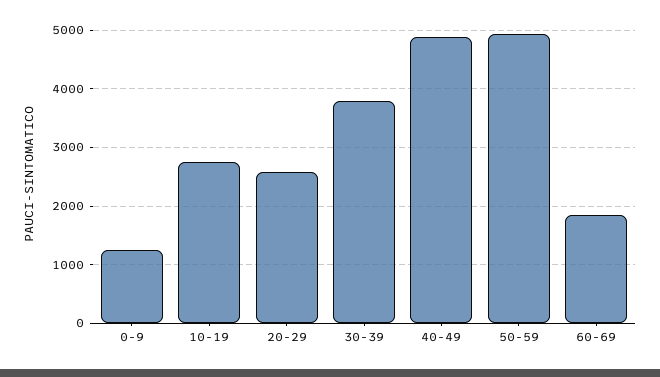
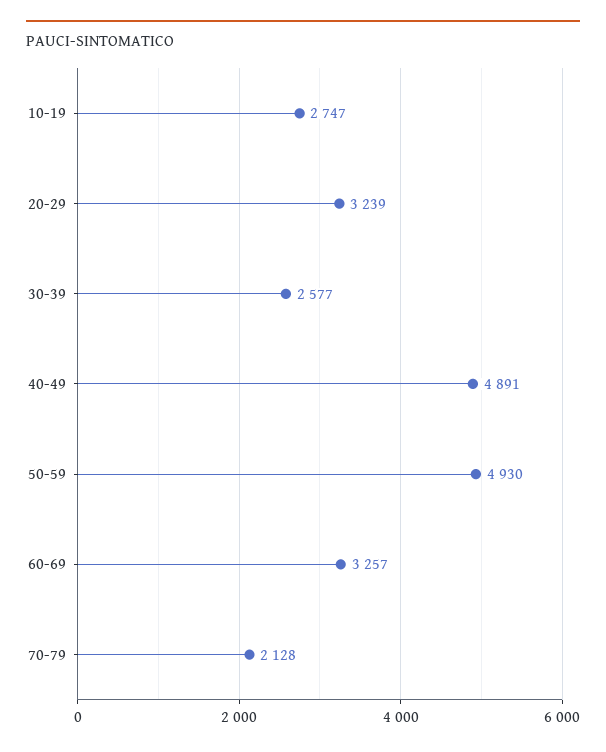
0-9: 1200 -> none
20-29: 2600 -> 3239
30-39: 3800 -> 2577
60-69: 1800 -> 3257
70-79: none -> 2128

